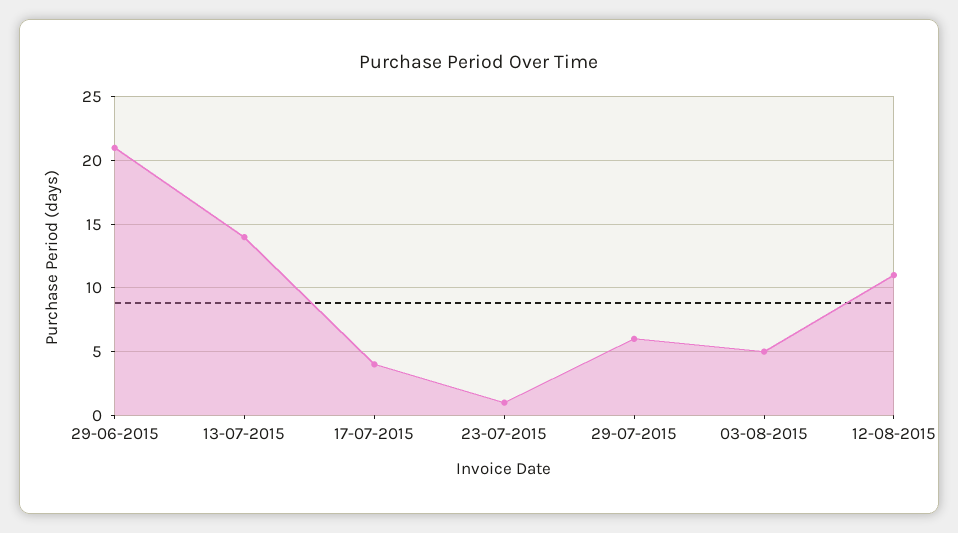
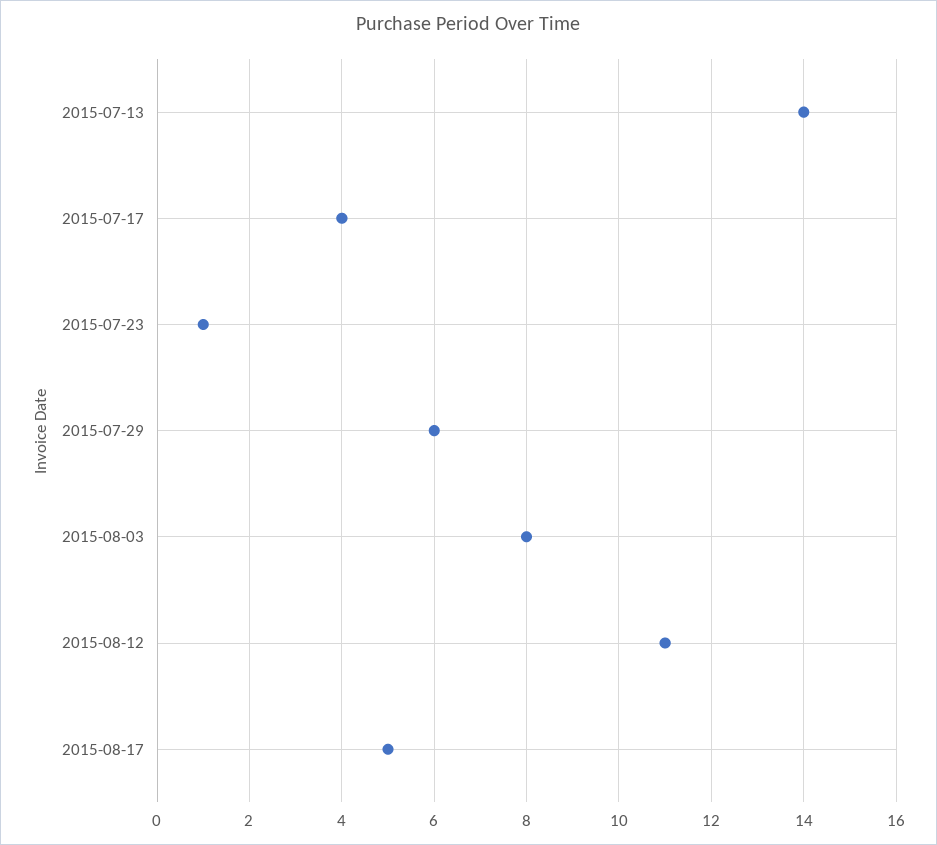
29-06-2015: 21 -> none
03-08-2015: 5 -> 8
2015-08-17: none -> 5

